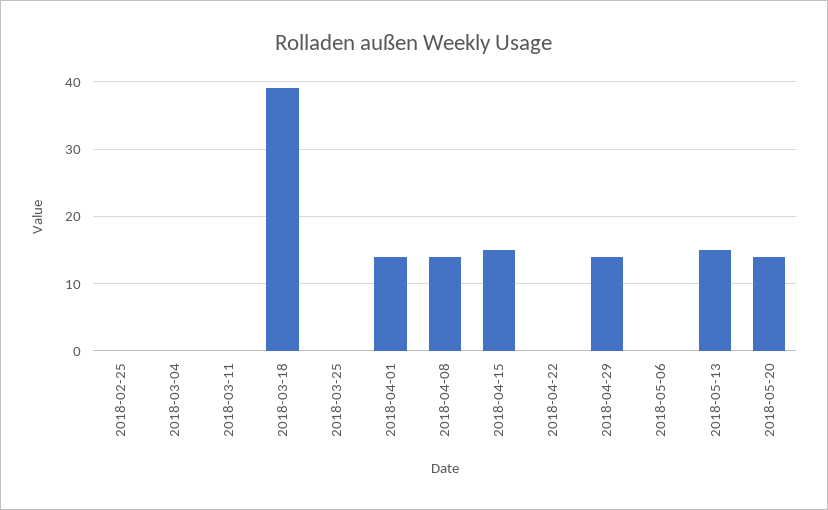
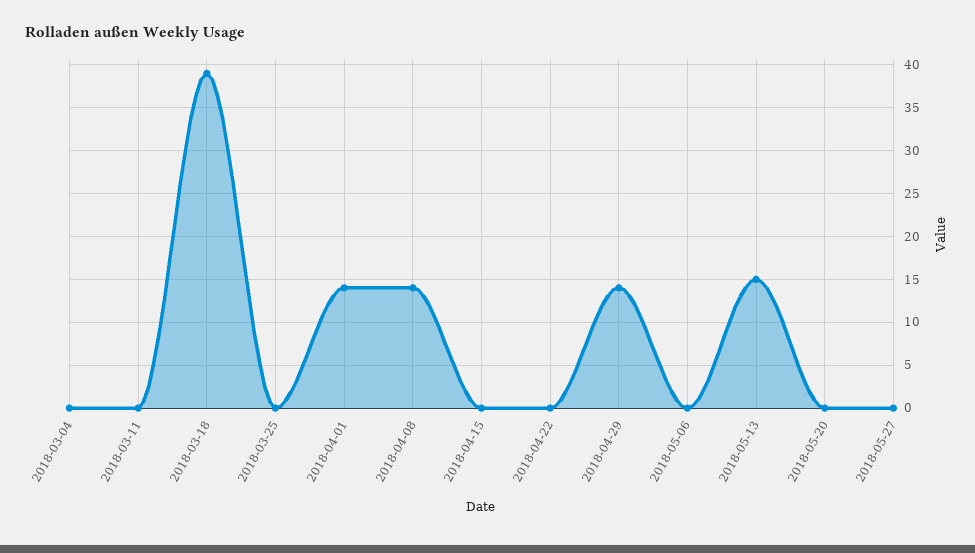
2018-02-25: 0 -> none
2018-04-15: 15 -> 0
2018-05-20: 14 -> 0
2018-05-27: none -> 0

